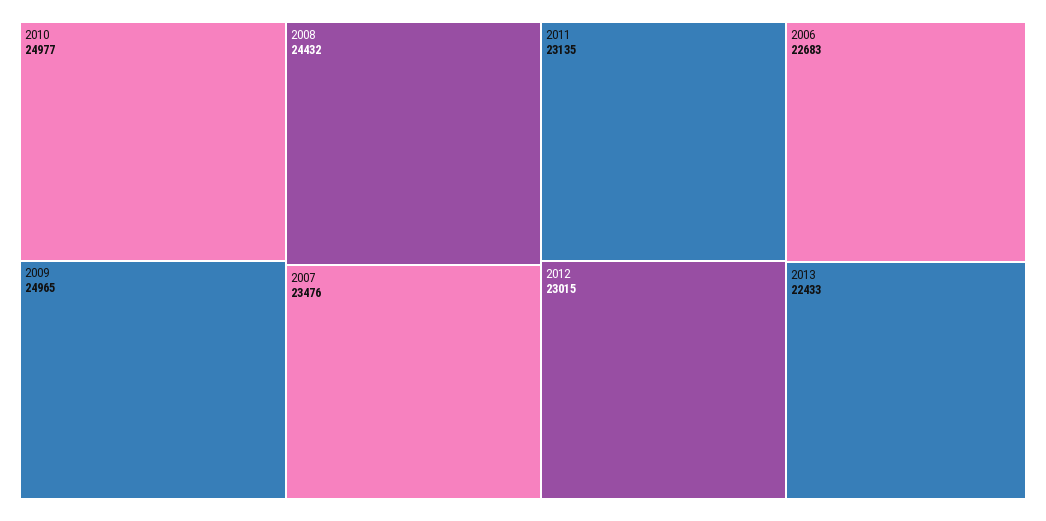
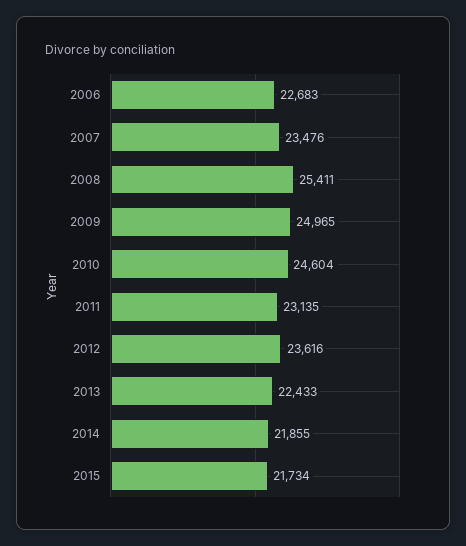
2010: 24977 -> 24604
2008: 24432 -> 25411
2012: 23015 -> 23616
2014: none -> 21855
2015: none -> 21734

